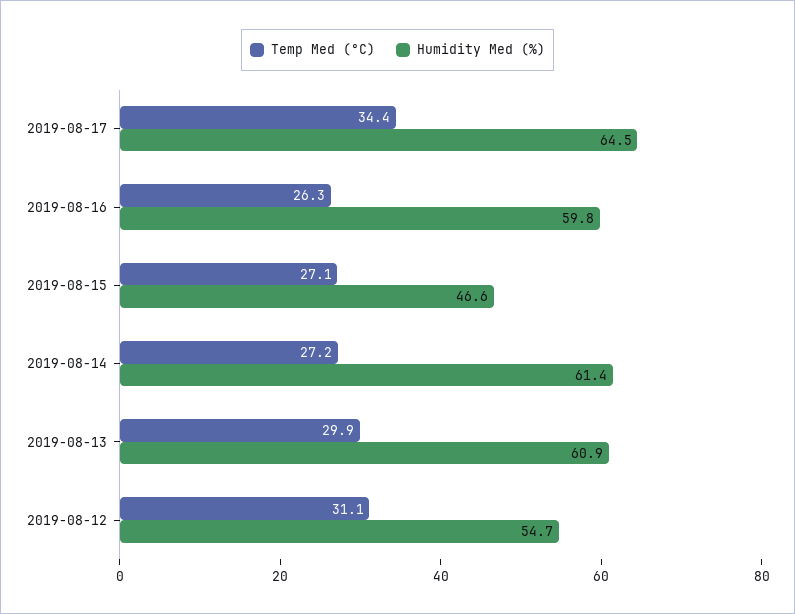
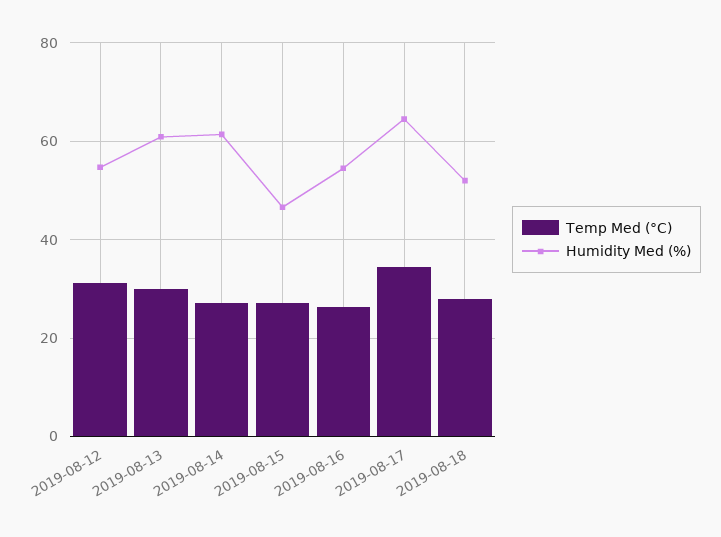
Humidity Med (%), 2019-08-16: 59.8 -> 54
Temp Med (°C), 2019-08-18: none -> 28
Humidity Med (%), 2019-08-18: none -> 52

